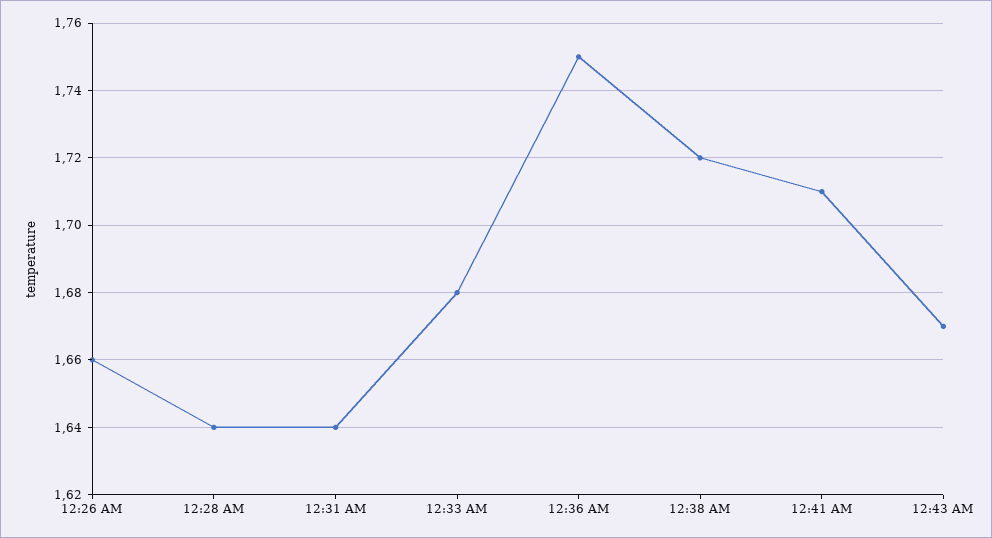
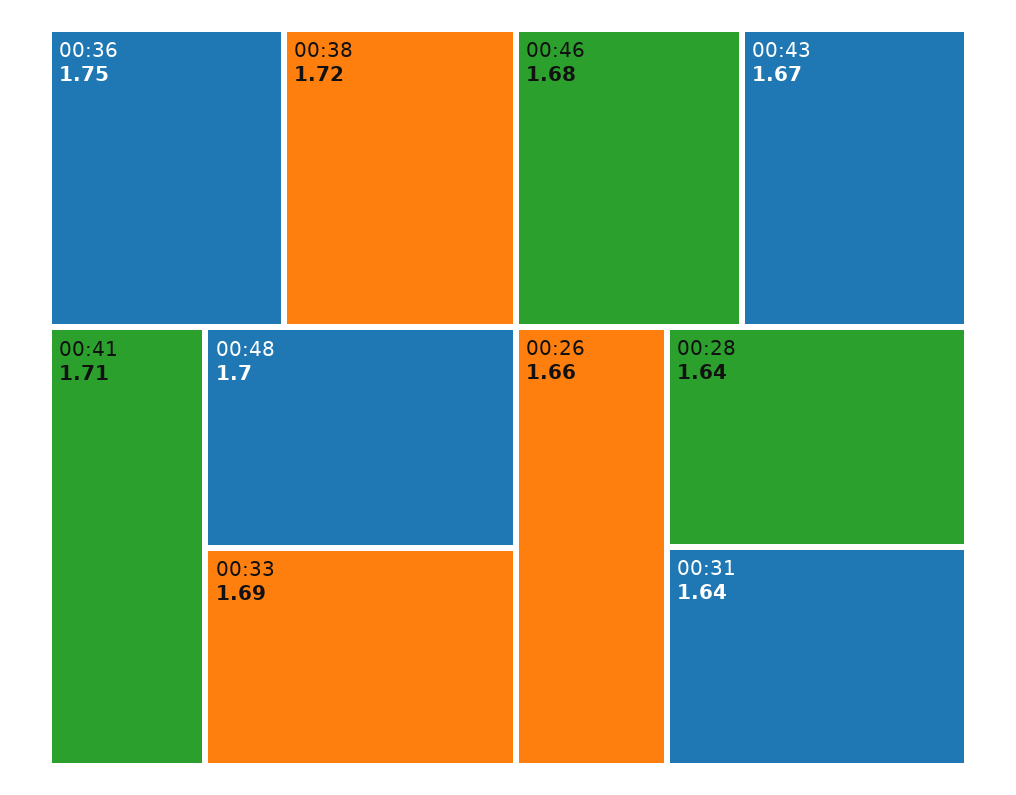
12:33 AM: 1.68 -> 1.69
00:48: none -> 1.7
00:46: none -> 1.68

